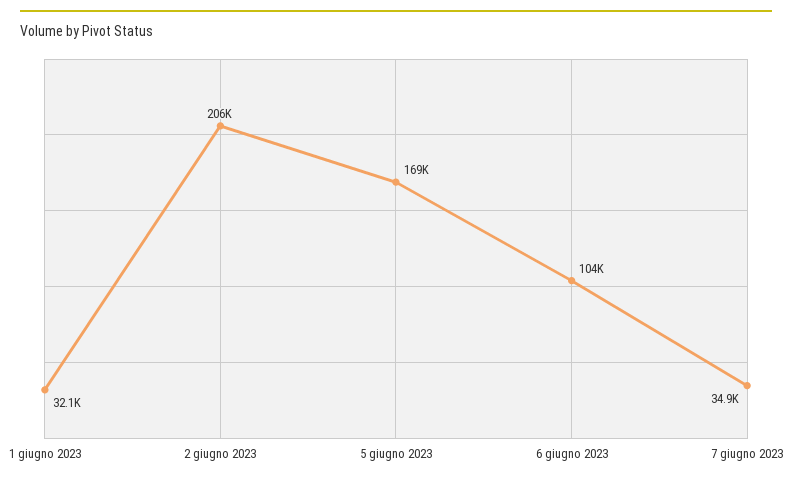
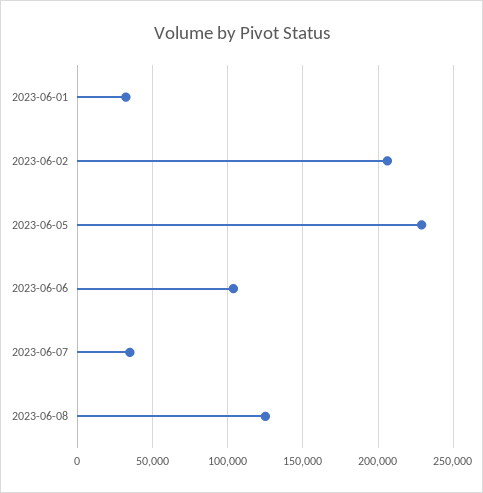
5 giugno 2023: 169000 -> 230000
2023-06-08: none -> 125000

